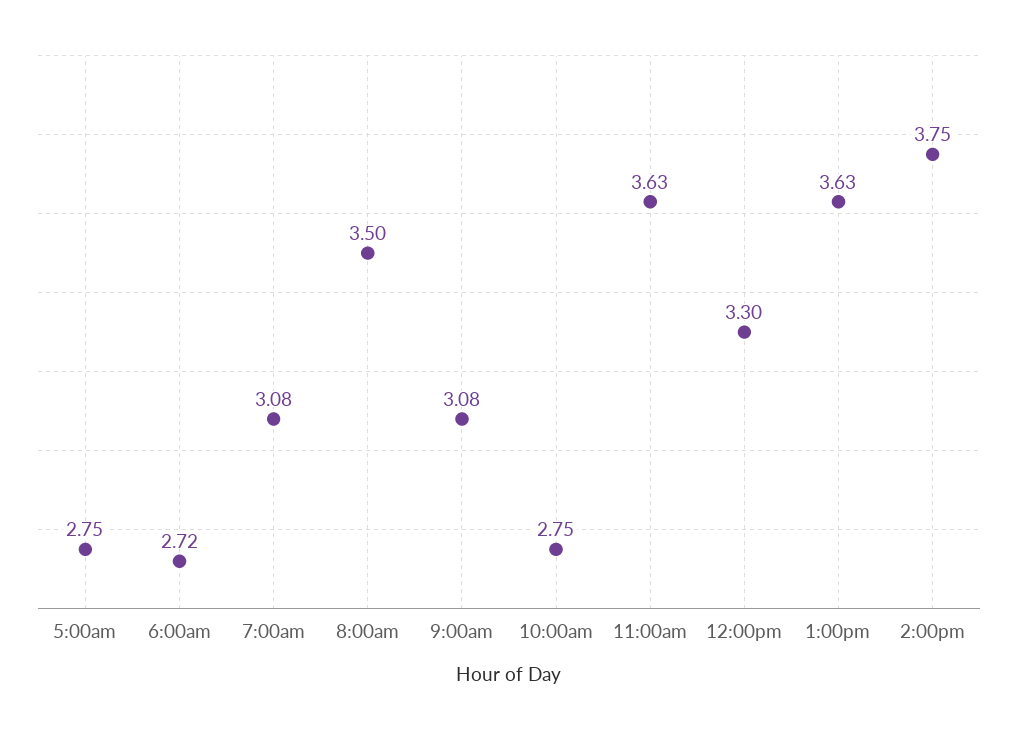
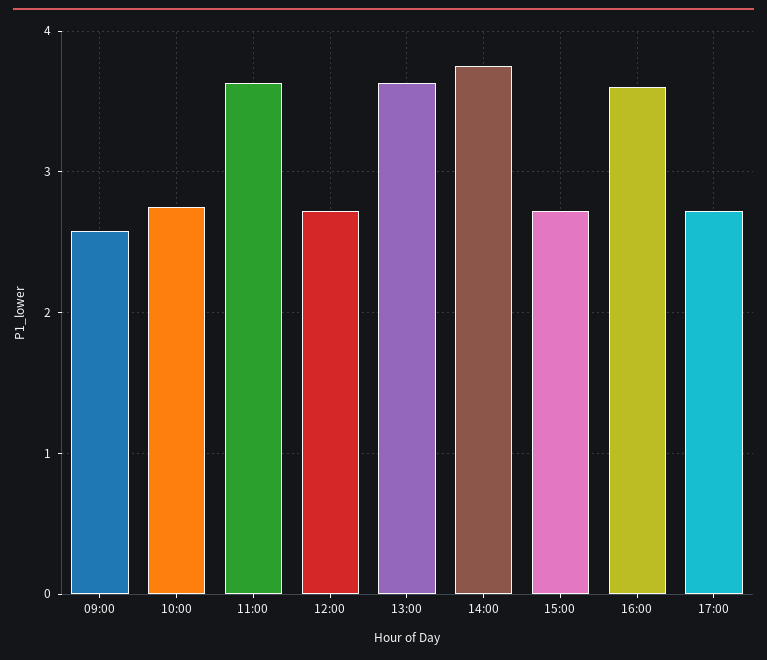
5:00am: 2.75 -> none
6:00am: 2.72 -> none
7:00am: 3.08 -> none
8:00am: 3.5 -> none
9:00am: 3.08 -> 2.6
12:00pm: 3.3 -> 2.7
15:00: none -> 2.7
16:00: none -> 3.6
17:00: none -> 2.7

